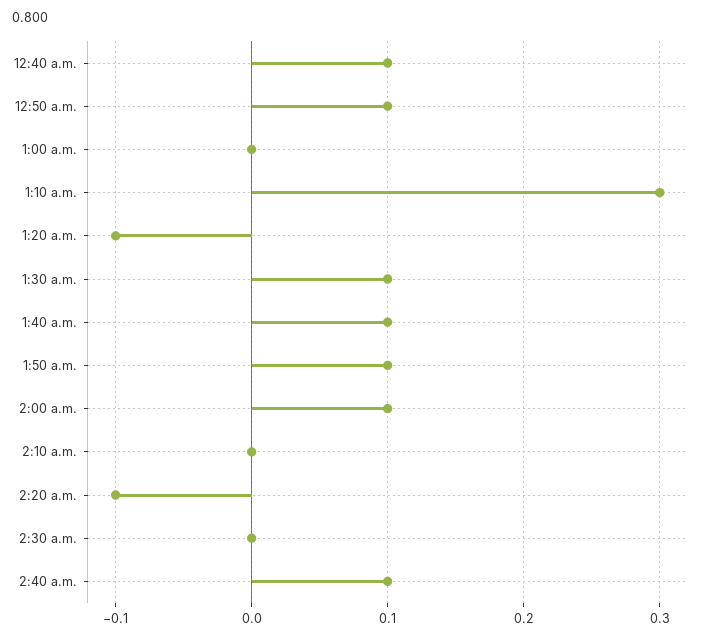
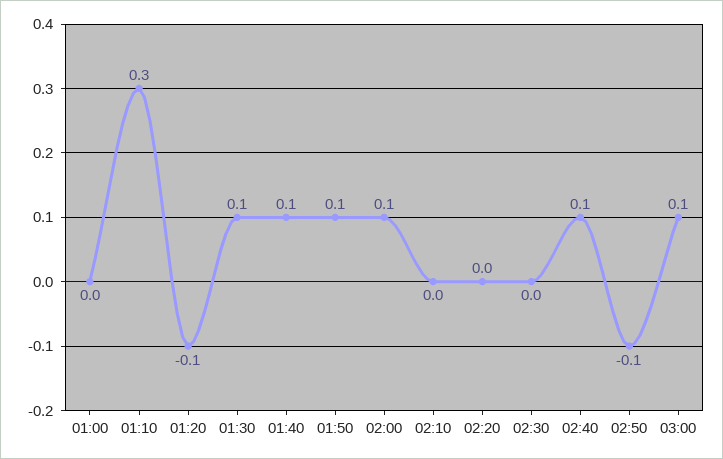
12:40 a.m.: 0.1 -> none
12:50 a.m.: 0.1 -> none
2:20 a.m.: -0.1 -> 0
02:50: none -> -0.1
03:00: none -> 0.1

